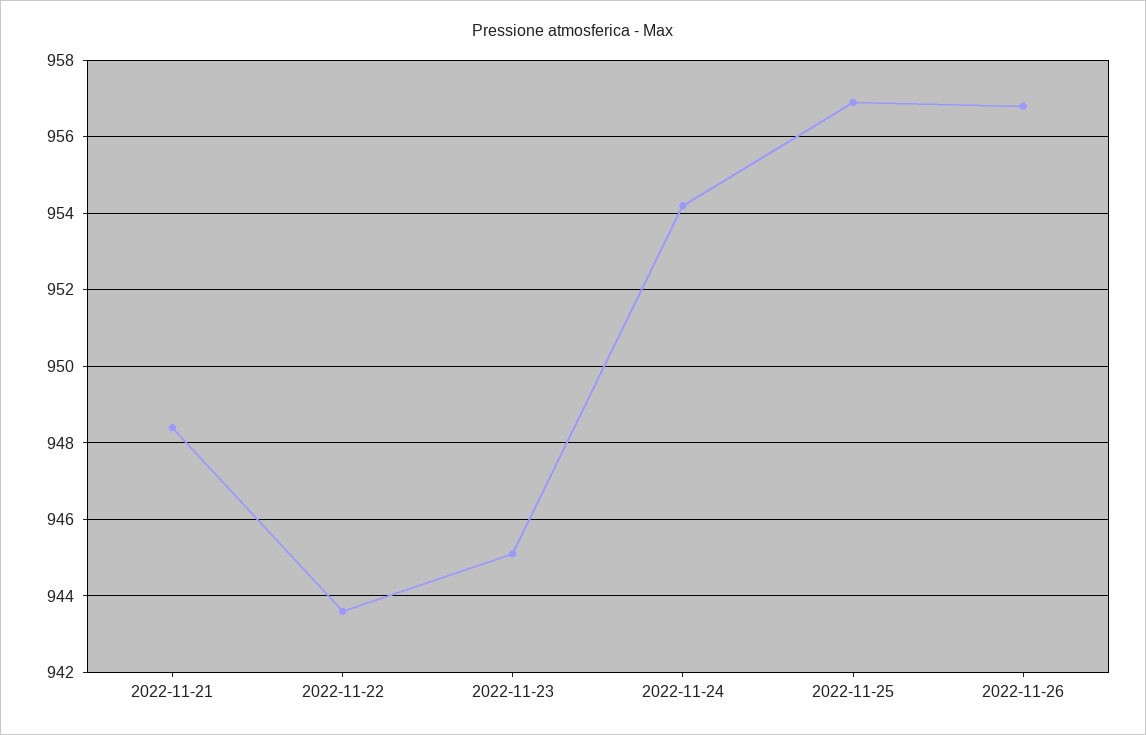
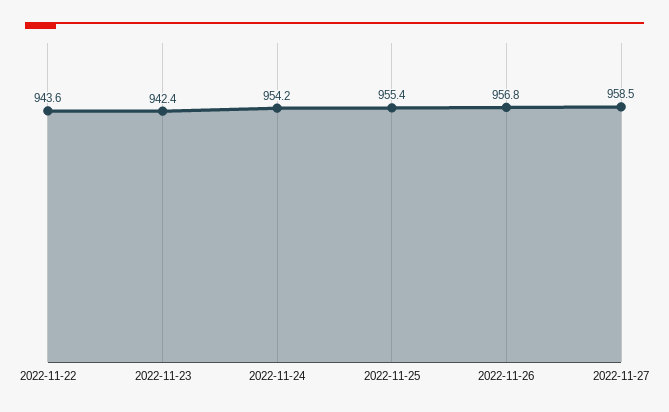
2022-11-21: 948.5 -> none
2022-11-23: 945 -> 942.4
2022-11-25: 957 -> 955.4
2022-11-27: none -> 958.5

